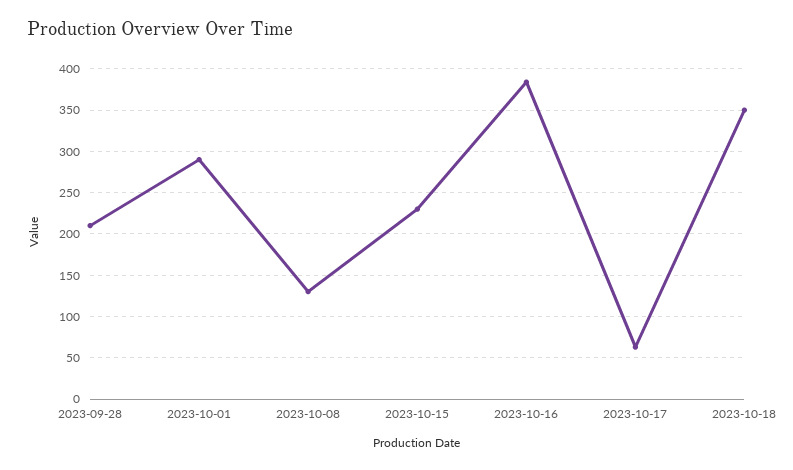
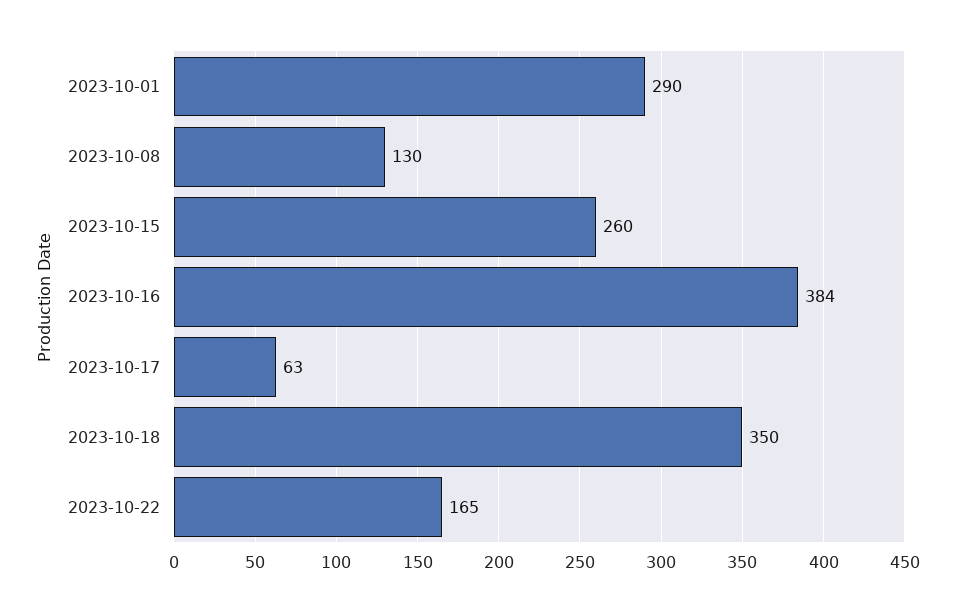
2023-09-28: 210 -> none
2023-10-15: 230 -> 260
2023-10-22: none -> 165

